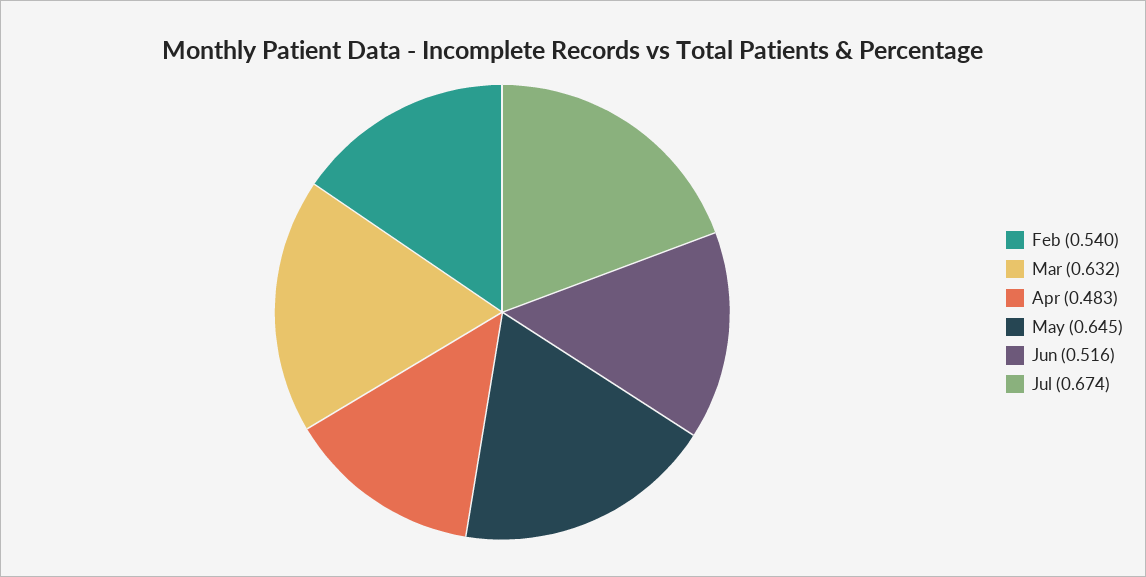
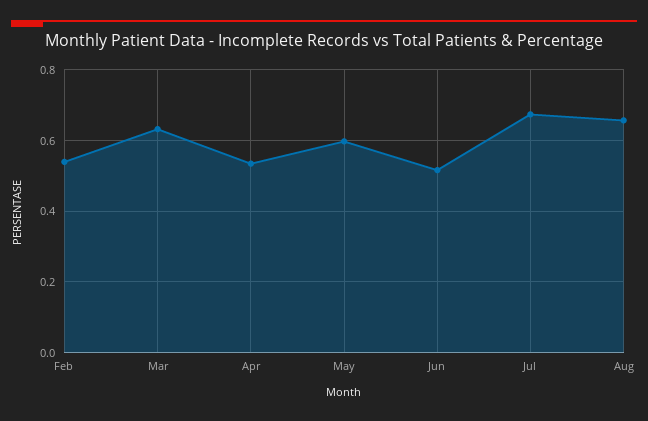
Apr: 0.483 -> 0.54
May: 0.645 -> 0.6
Aug: none -> 0.66

